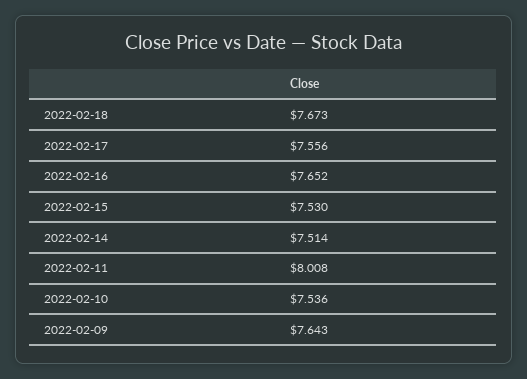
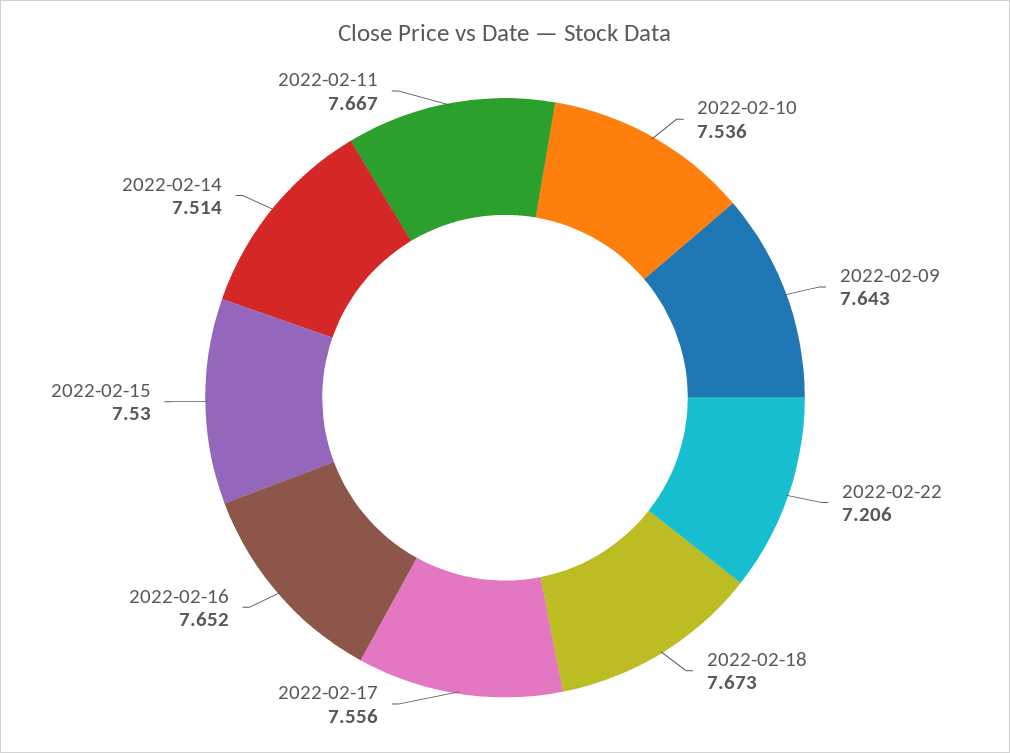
2022-02-11: 8.008 -> 7.667
2022-02-22: none -> 7.206

